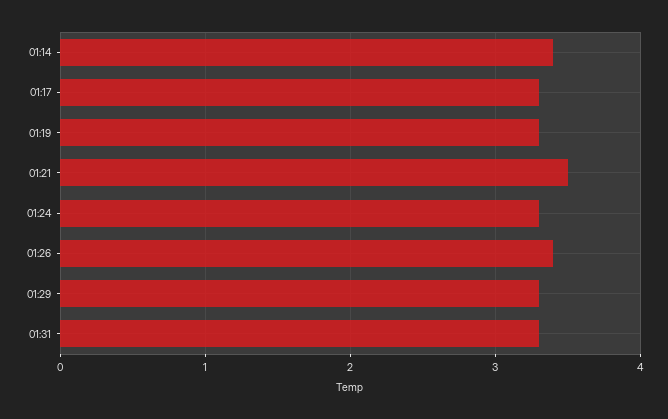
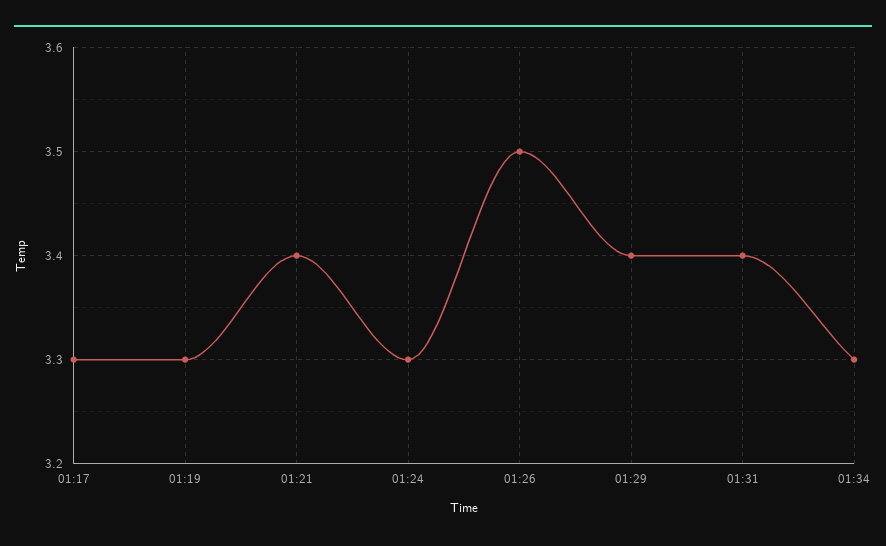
01:14: 3.4 -> none
01:21: 3.5 -> 3.4
01:26: 3.4 -> 3.5
01:29: 3.3 -> 3.4
01:31: 3.3 -> 3.4
01:34: none -> 3.3

